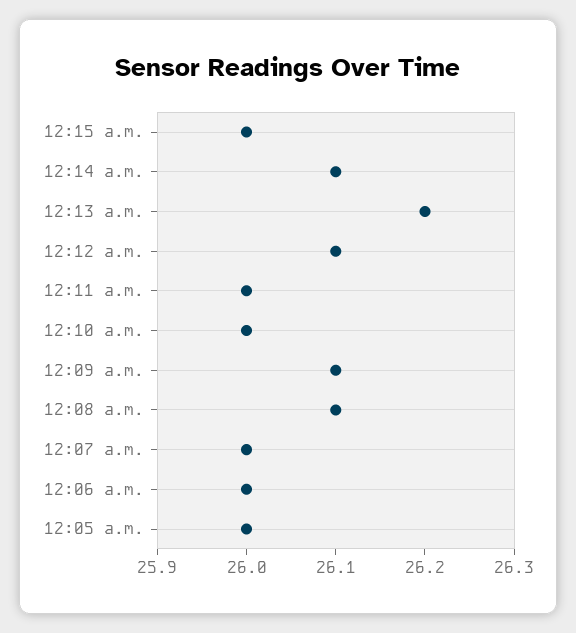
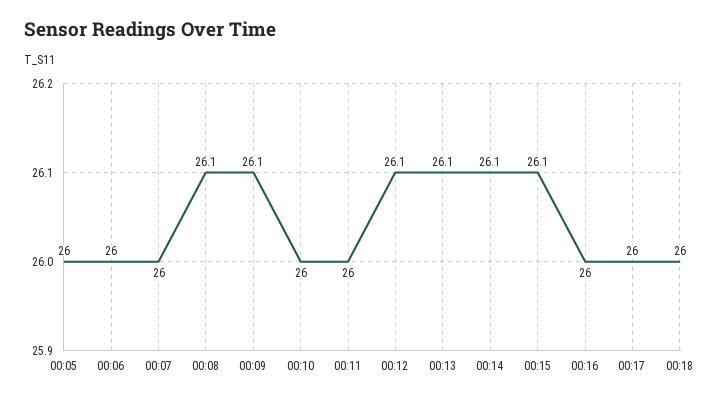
12:15 a.m.: 26 -> 26.1
12:13 a.m.: 26.2 -> 26.1
00:16: none -> 26
00:17: none -> 26
00:18: none -> 26

